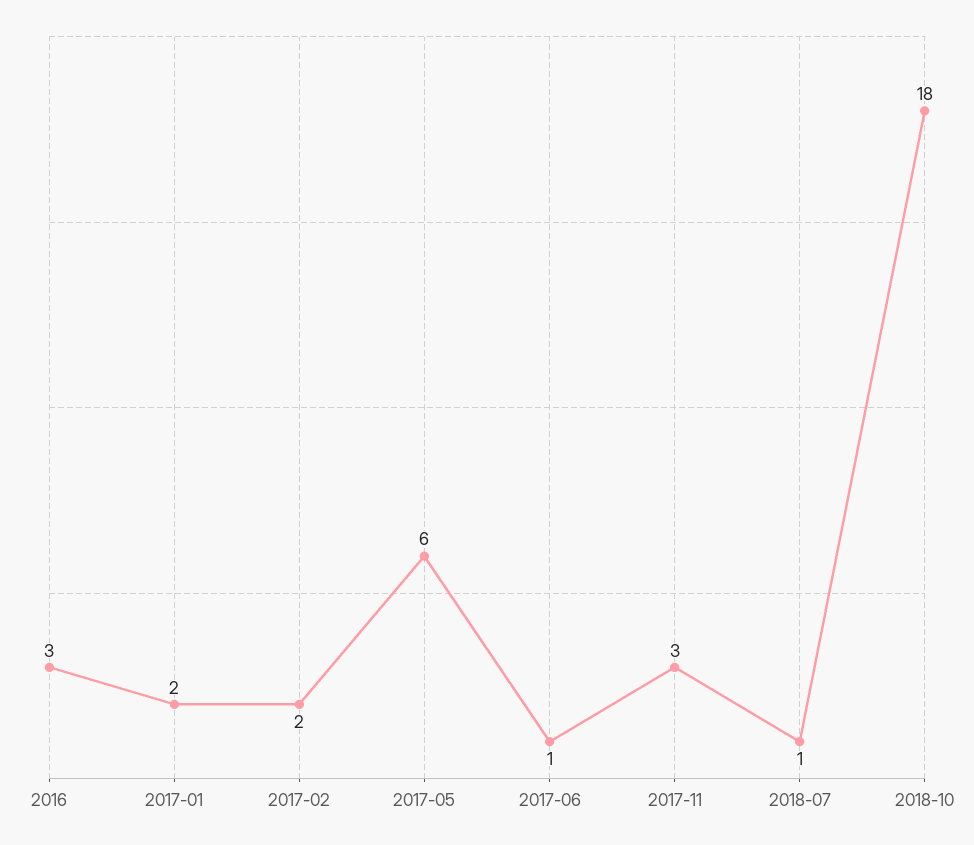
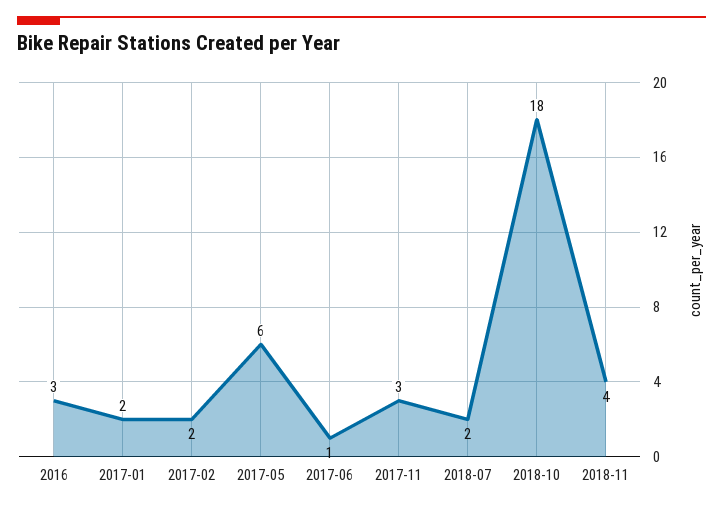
2018-07: 1 -> 2
2018-11: none -> 4

